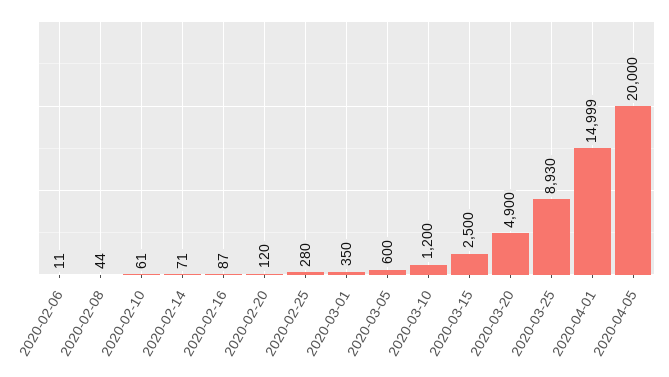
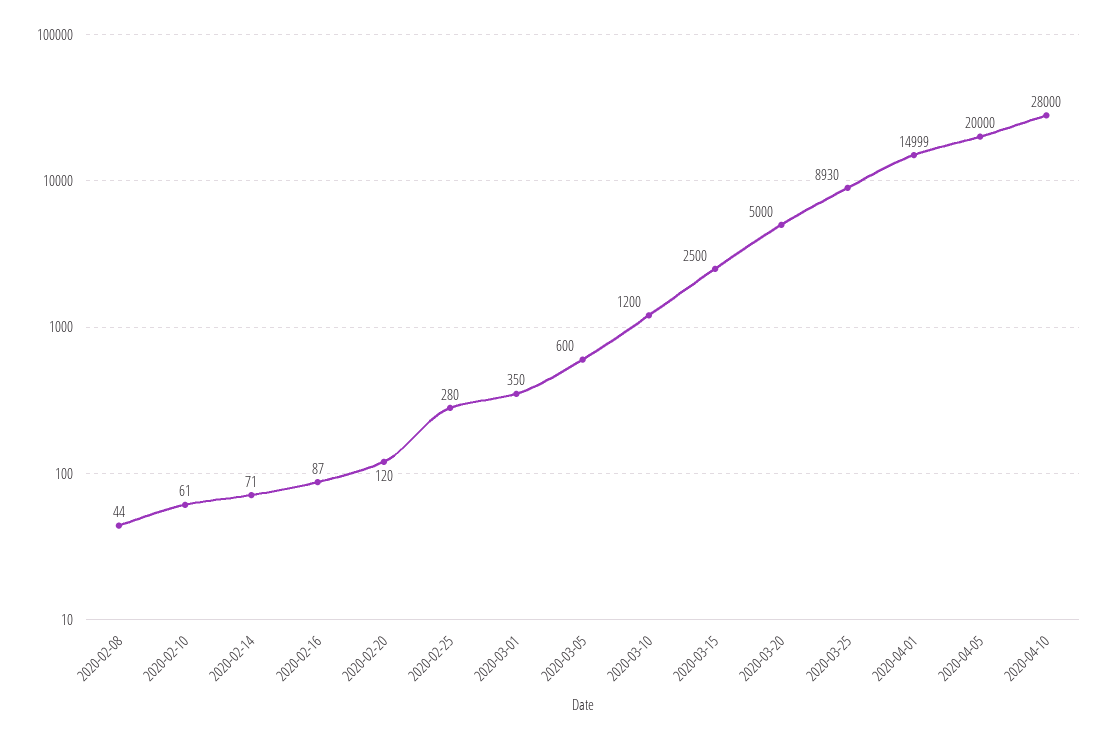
2020-02-06: 11 -> none
2020-03-20: 4900 -> 5000
2020-04-10: none -> 28000

